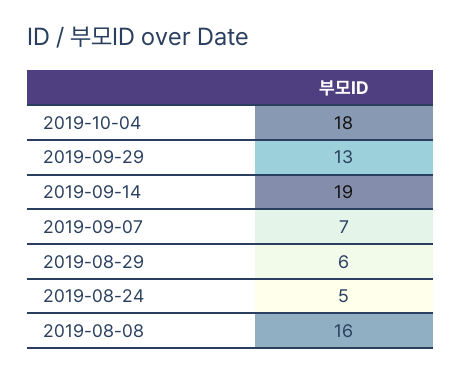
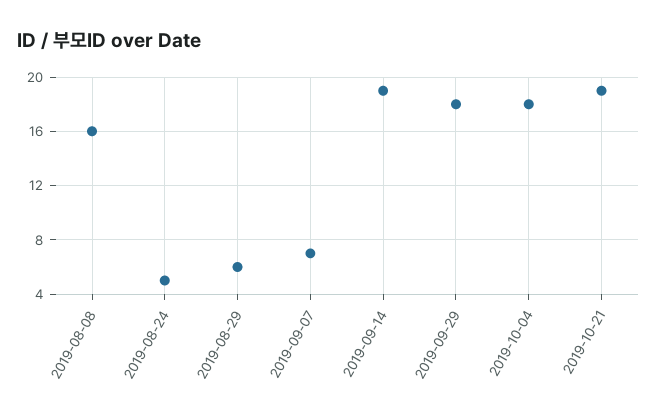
2019-09-29: 13 -> 18
2019-10-21: none -> 19

